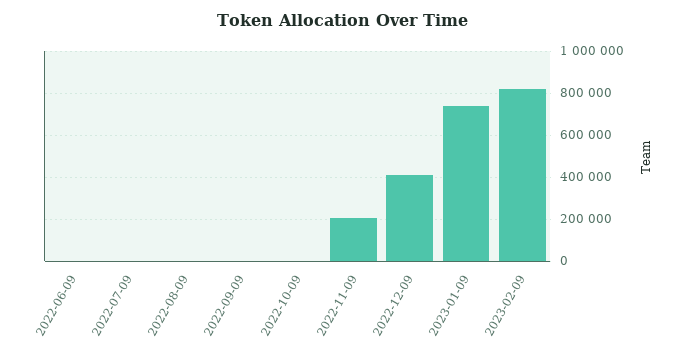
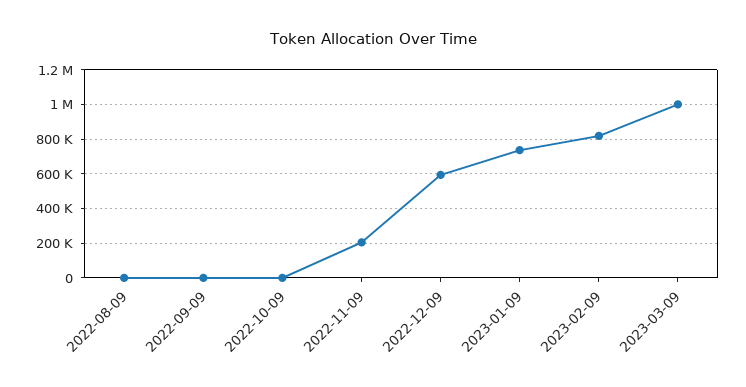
2022-06-09: 0 -> none
2022-07-09: 0 -> none
2022-12-09: 400000 -> 600000
2023-03-09: none -> 1000000

